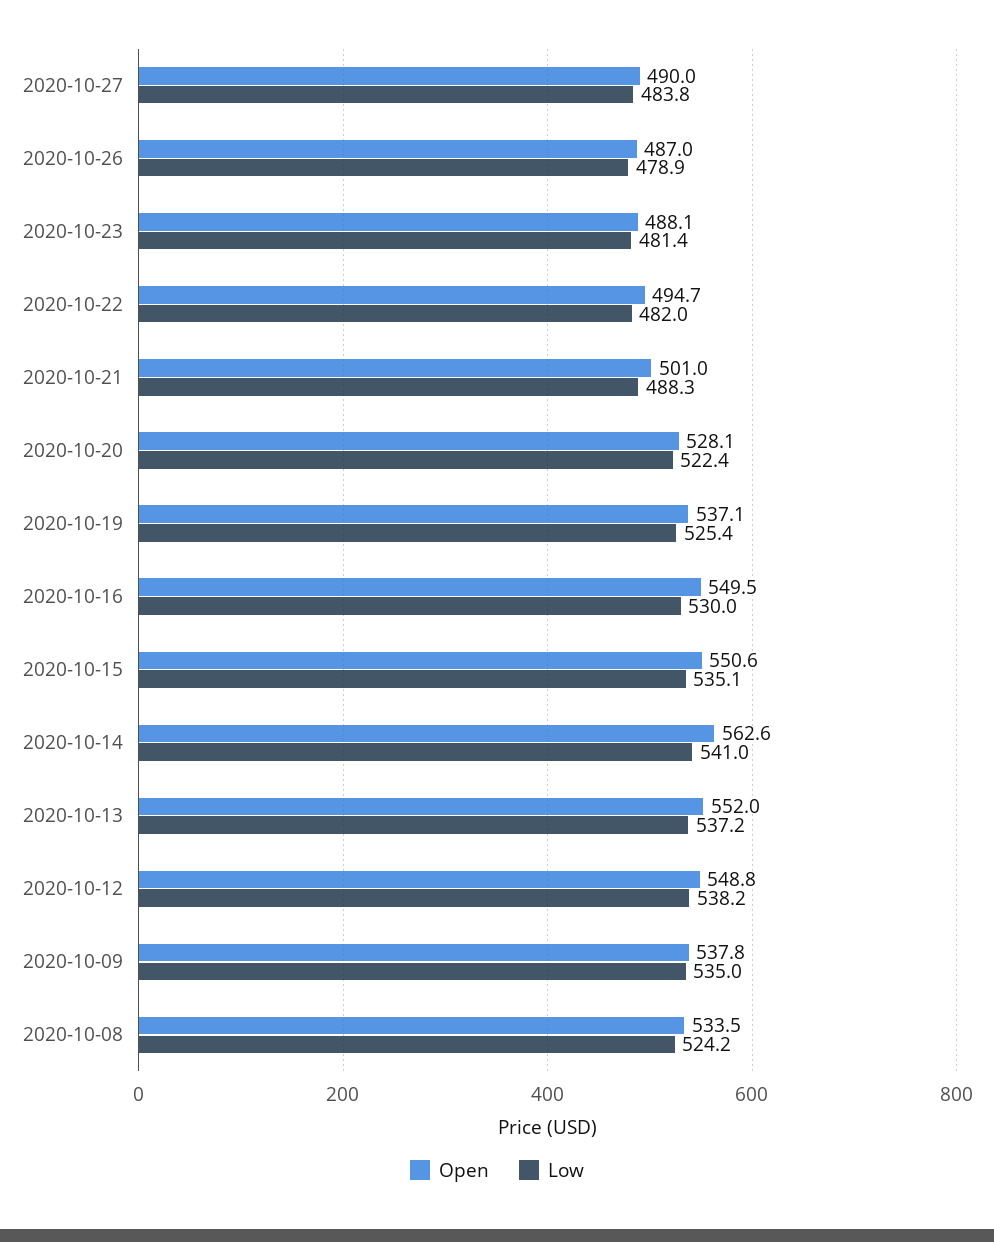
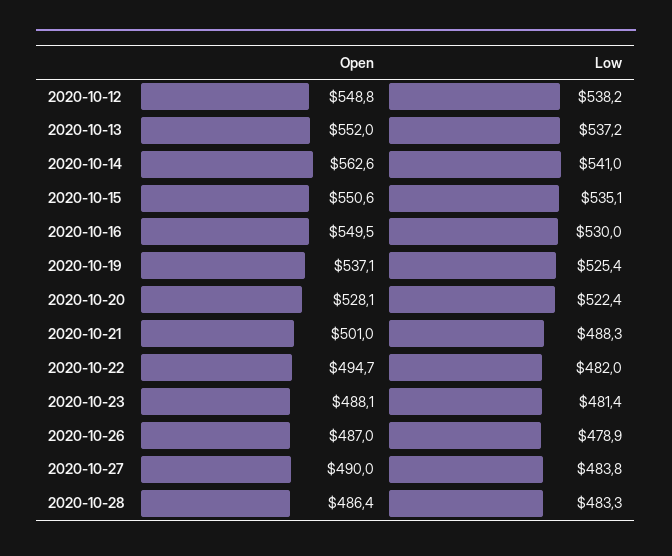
Open, 2020-10-09: 537.8 -> none
Low, 2020-10-09: 535 -> none
Open, 2020-10-08: 533.5 -> none
Low, 2020-10-08: 524.2 -> none
Open, 2020-10-28: none -> 486.4
Low, 2020-10-28: none -> 483.3

